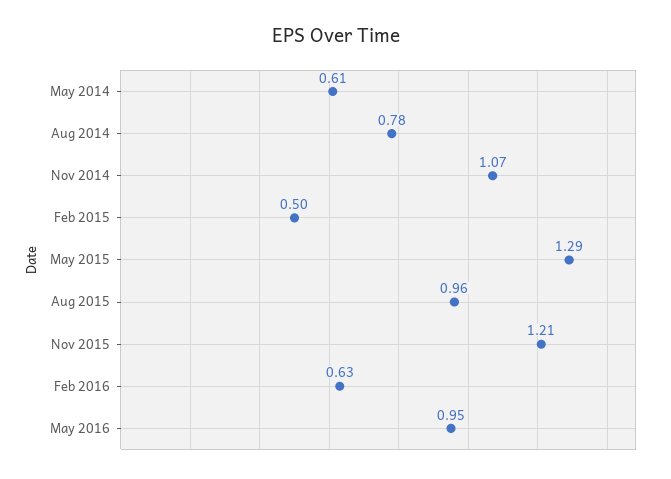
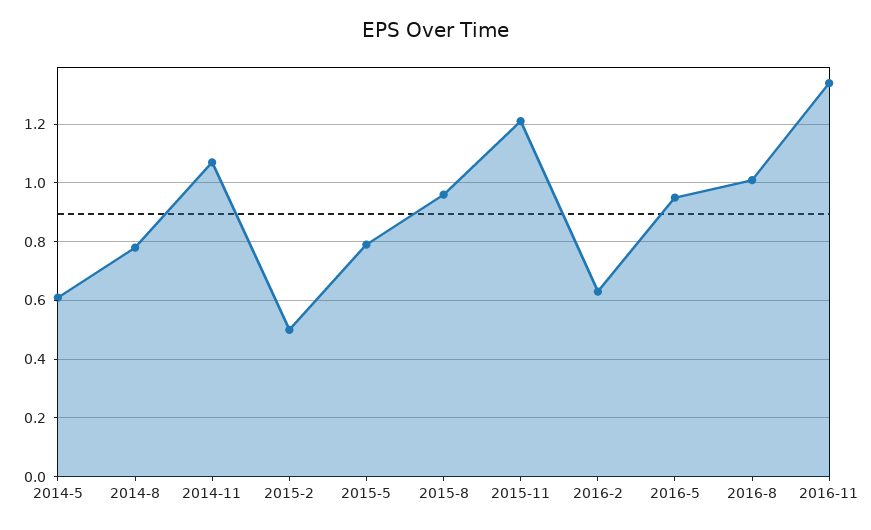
May 2015: 1.29 -> 0.8
2016-8: none -> 1
2016-11: none -> 1.35

